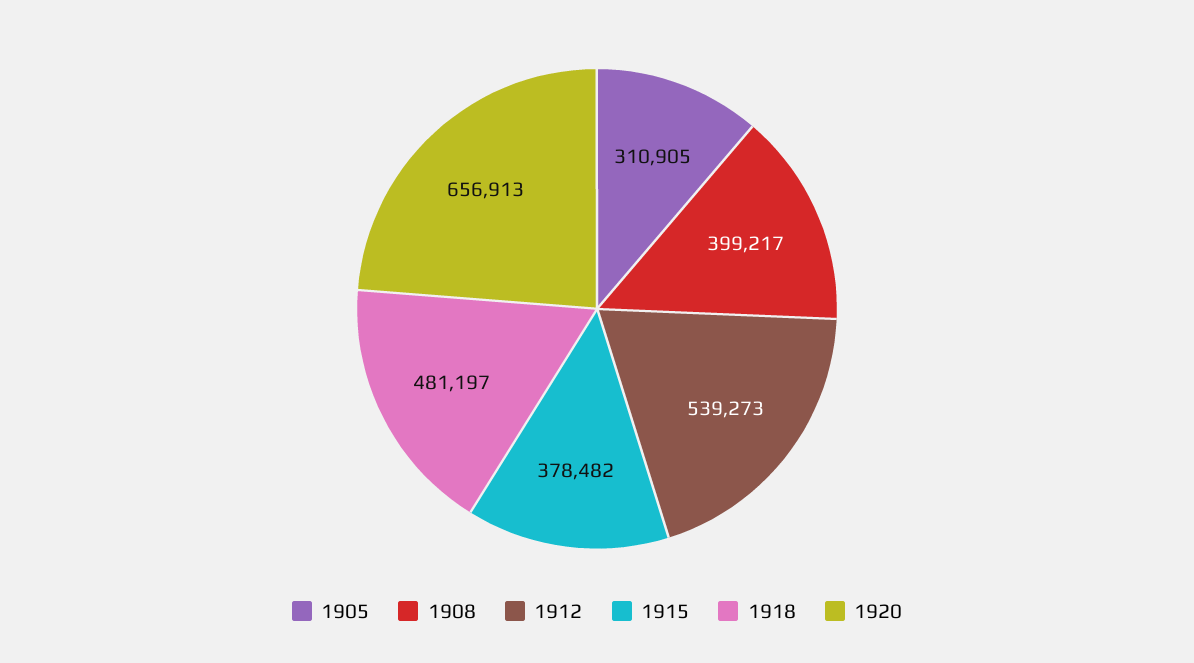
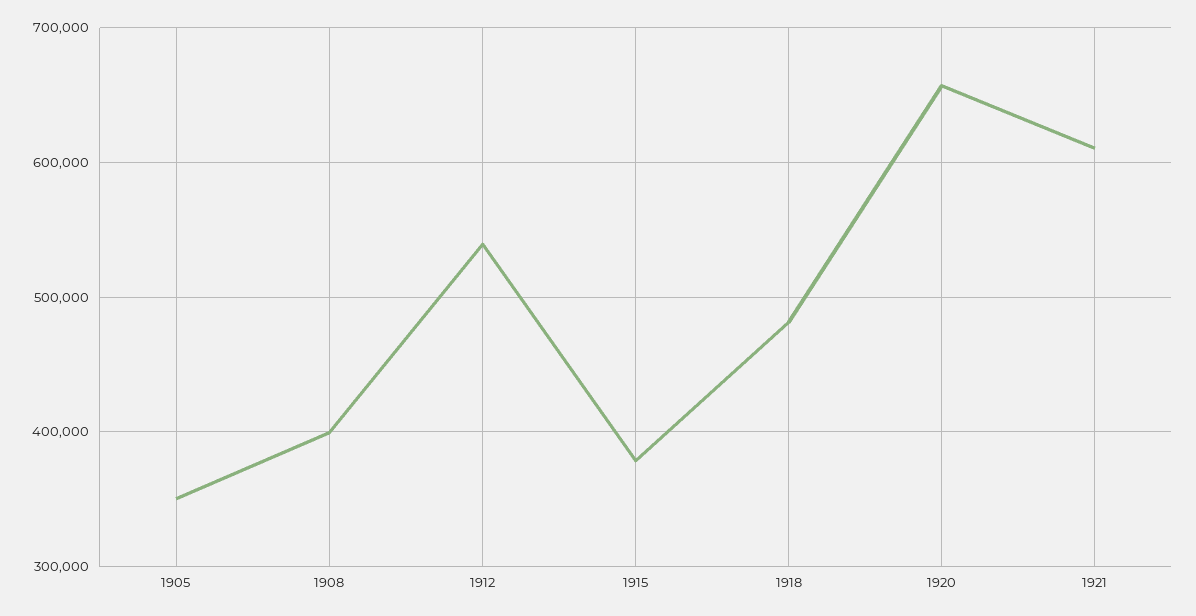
1905: 310905 -> 350000
1921: none -> 610000

